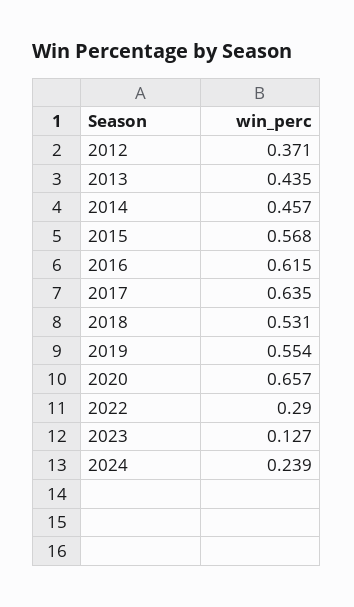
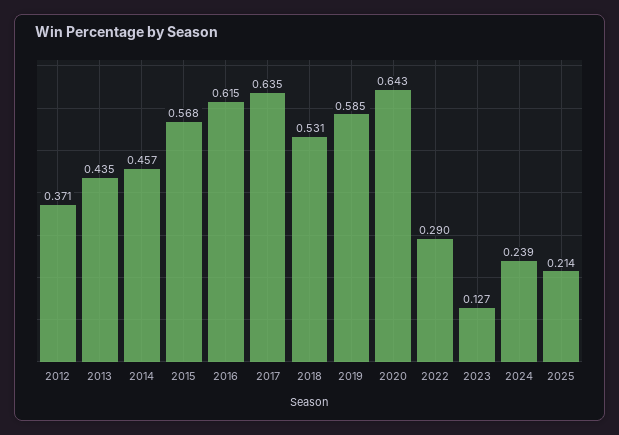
2019: 0.554 -> 0.585
2020: 0.657 -> 0.643
2025: none -> 0.214

